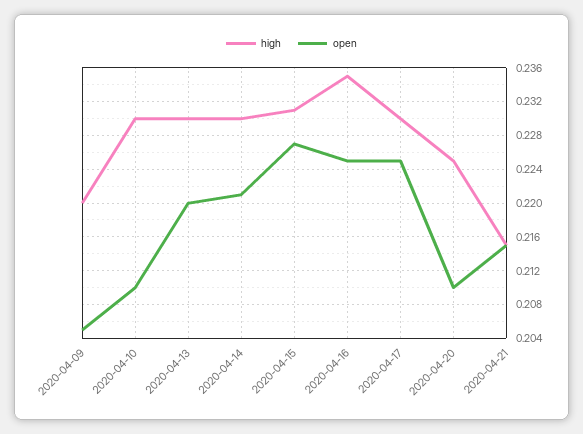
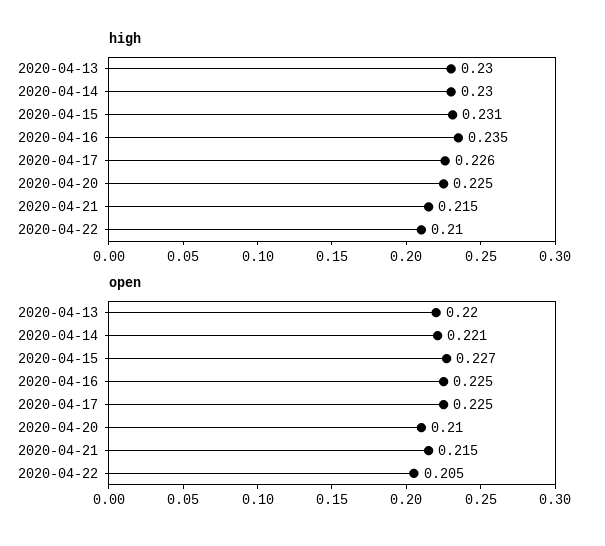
high, 2020-04-09: 0.22 -> none
open, 2020-04-09: 0.205 -> none
high, 2020-04-10: 0.23 -> none
open, 2020-04-10: 0.21 -> none
high, 2020-04-17: 0.23 -> 0.226
high, 2020-04-22: none -> 0.21
open, 2020-04-22: none -> 0.205

